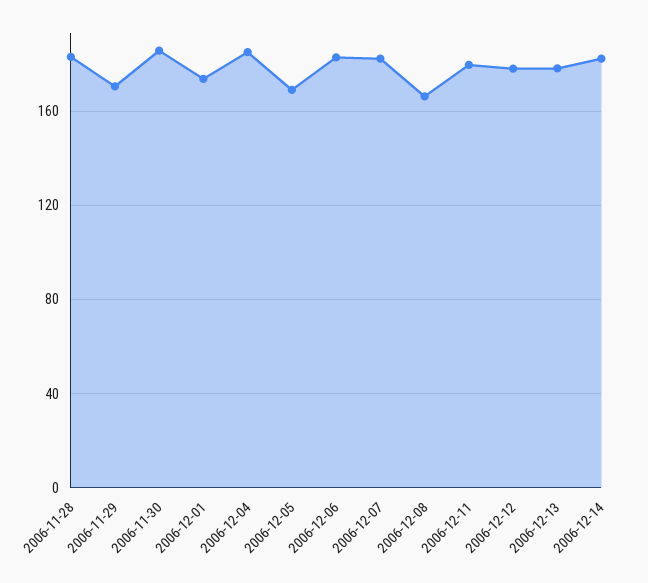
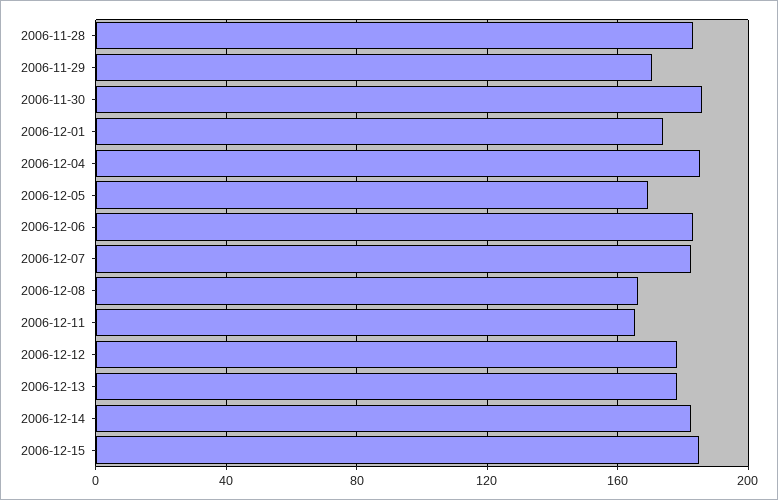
2006-12-11: 180 -> 165
2006-12-15: none -> 185

